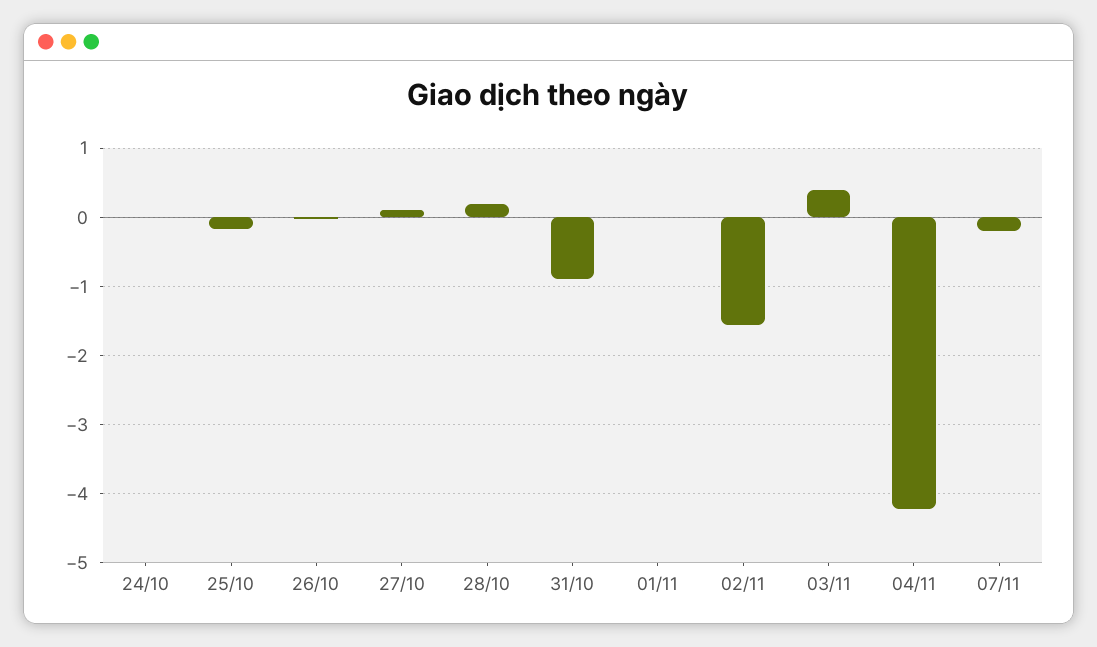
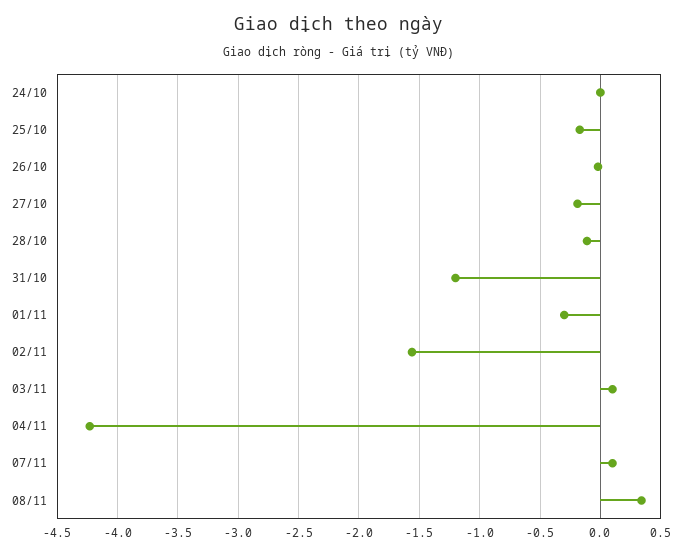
27/10: 0.1 -> -0.2
28/10: 0.2 -> -0.1
31/10: -0.9 -> -1.2
01/11: 0 -> -0.3
03/11: 0.4 -> 0.1
07/11: -0.2 -> 0.1
08/11: none -> 0.35

